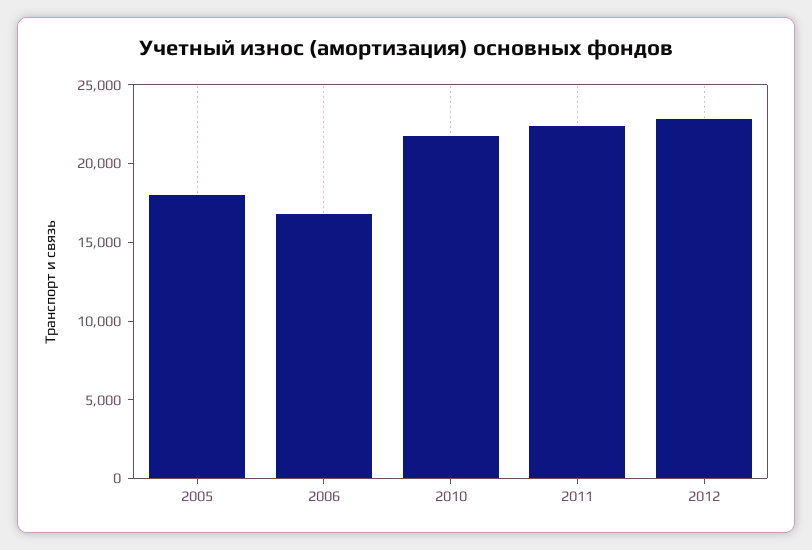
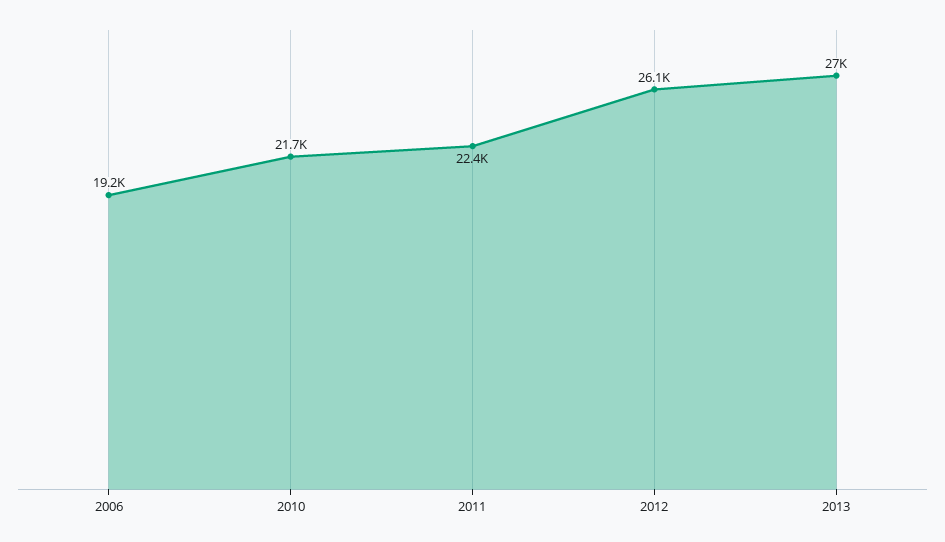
2005: 18000 -> none
2006: 17000 -> 19200
2012: 23000 -> 26100
2013: none -> 27000

